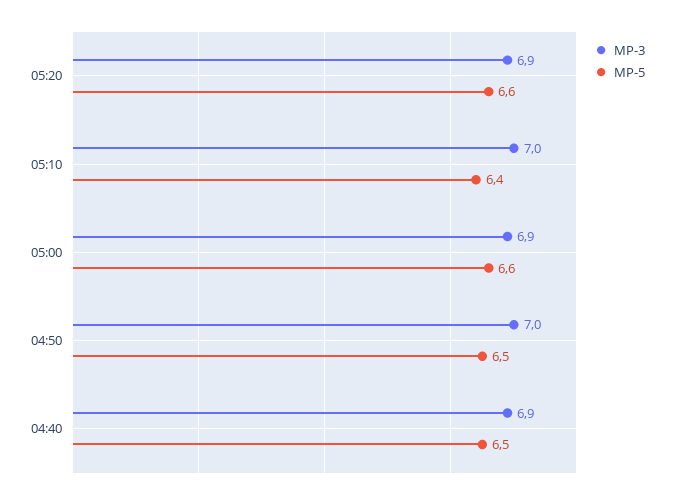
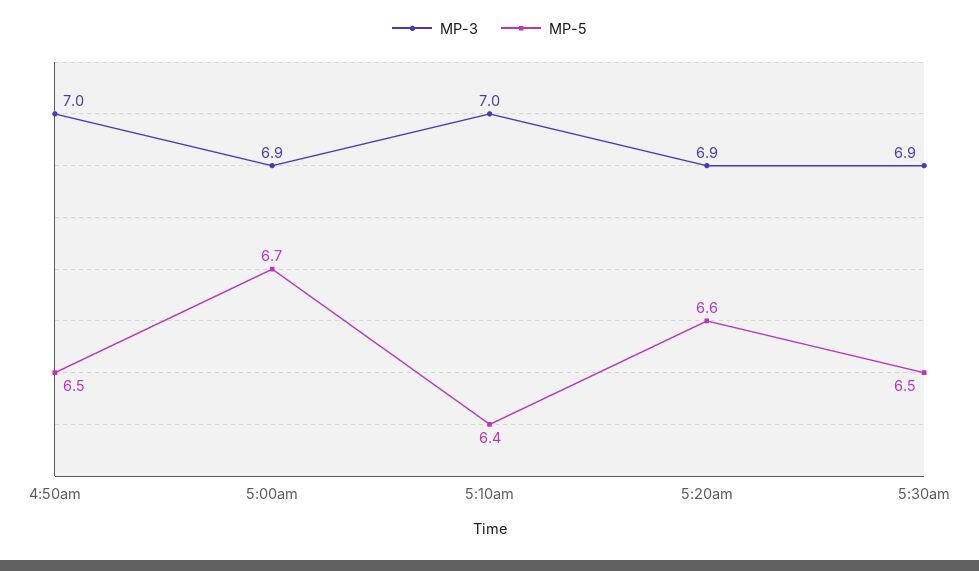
MP-5, 05:00: 6.6 -> 6.7
MP-3, 04:40: 6.9 -> none
MP-5, 04:40: 6.5 -> none
MP-3, 5:30am: none -> 6.9
MP-5, 5:30am: none -> 6.5

